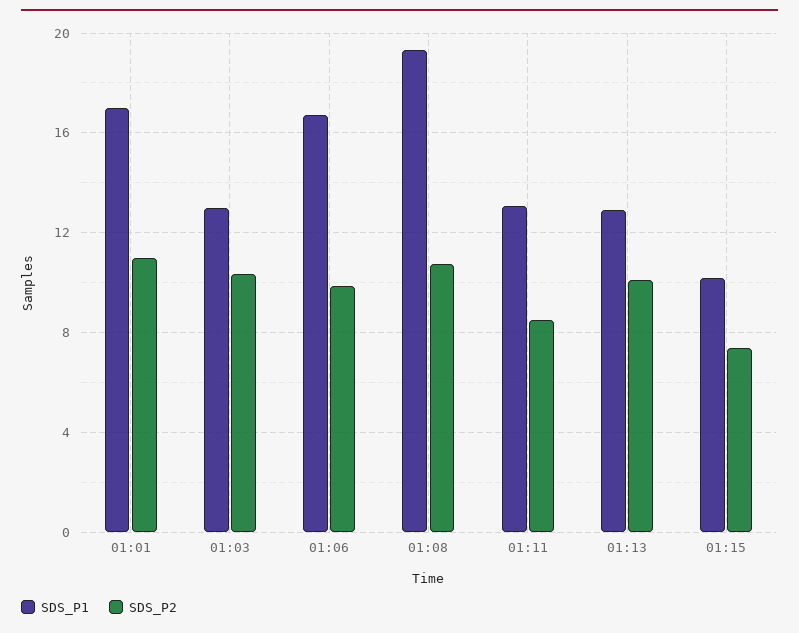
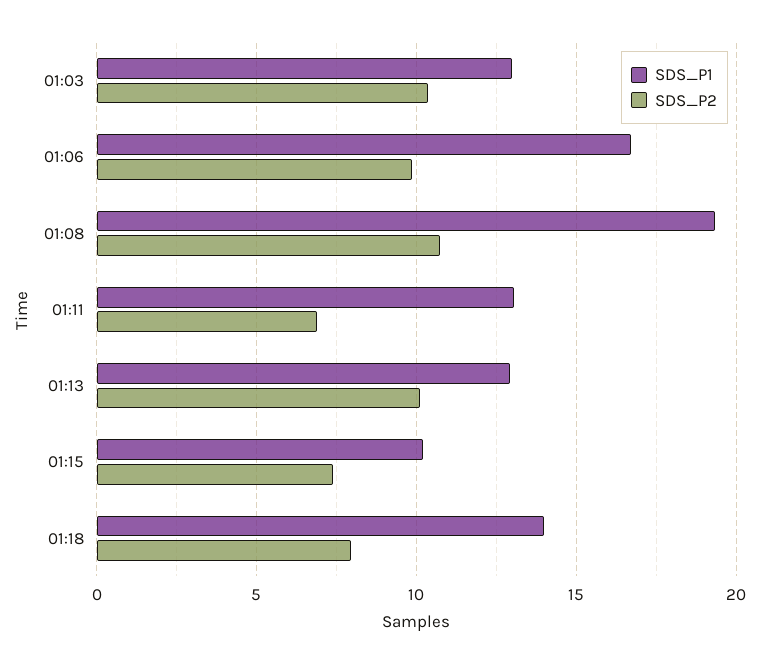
SDS_P1, 01:01: 17 -> none
SDS_P2, 01:01: 11 -> none
SDS_P2, 01:11: 8.5 -> 7
SDS_P1, 01:18: none -> 14
SDS_P2, 01:18: none -> 8

